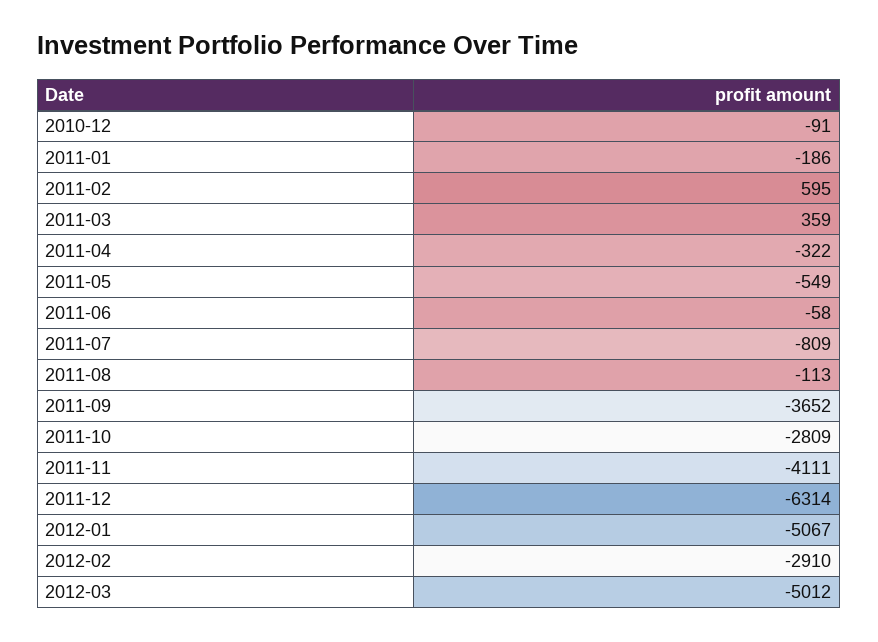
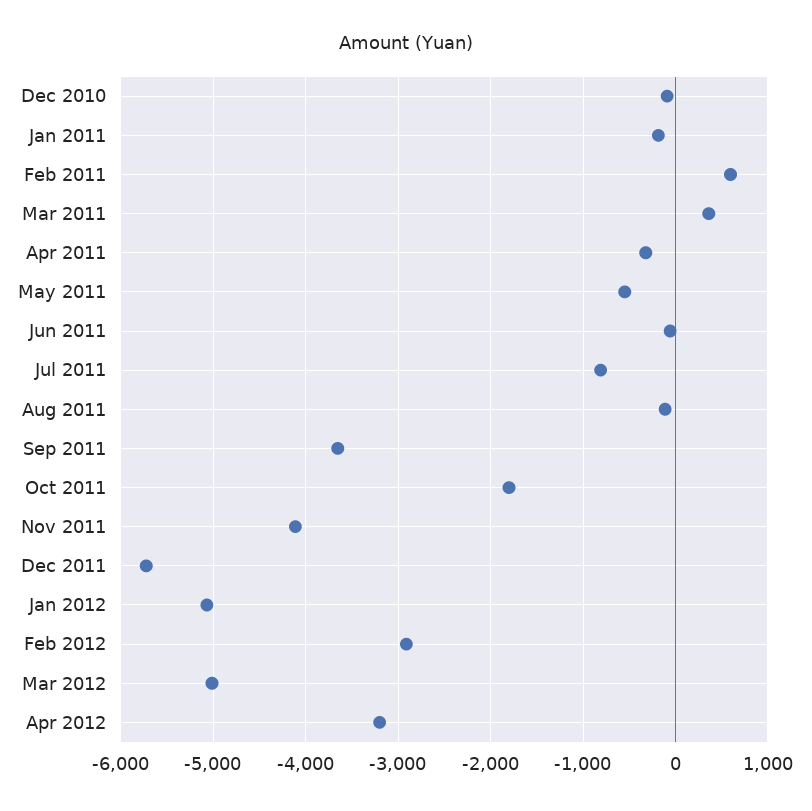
2011-10: -2809 -> -1800
2011-12: -6314 -> -5700
Apr 2012: none -> -3200

